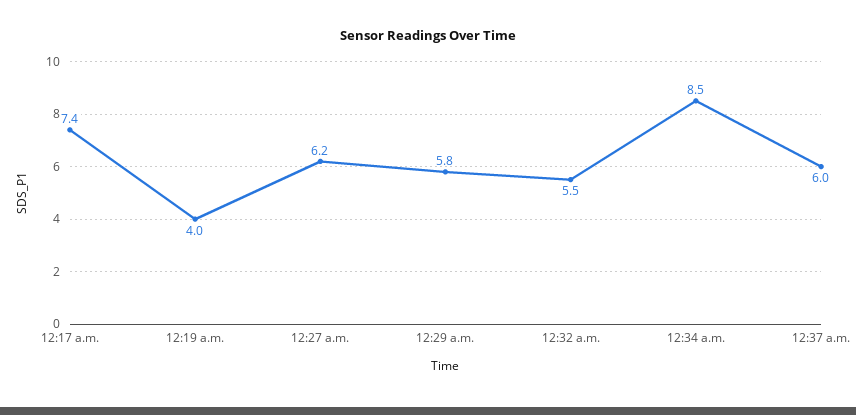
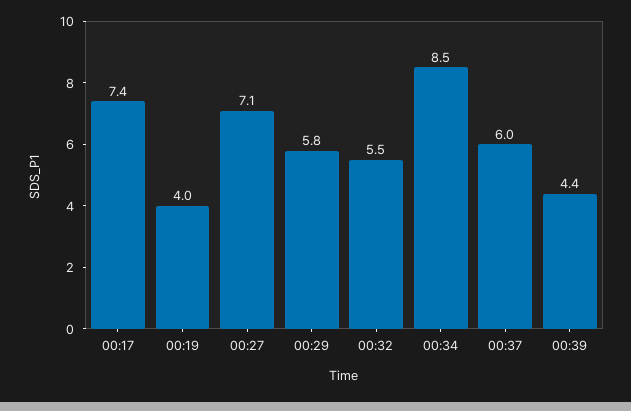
12:27 a.m.: 6.2 -> 7.1
00:39: none -> 4.4

